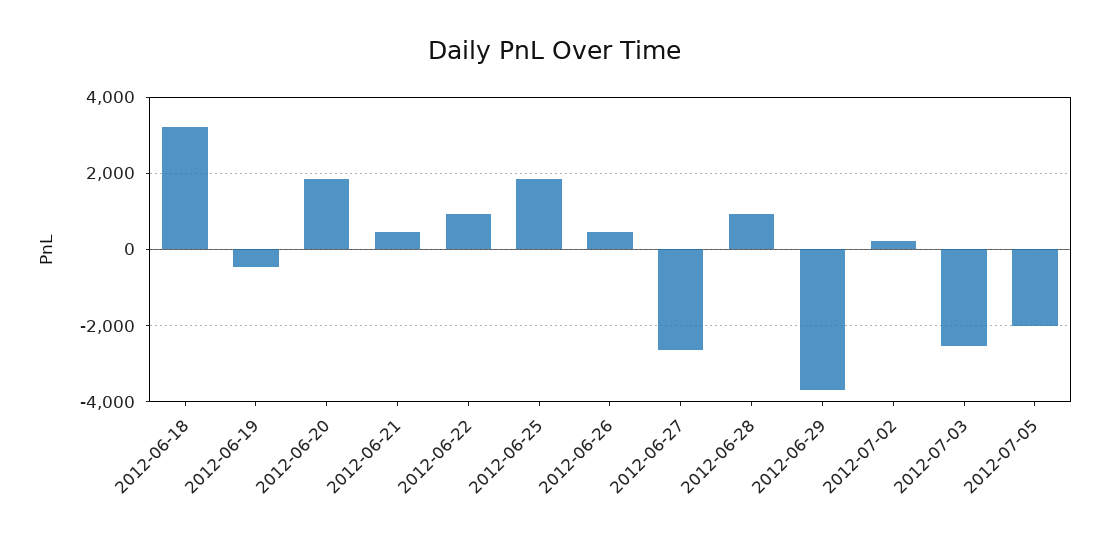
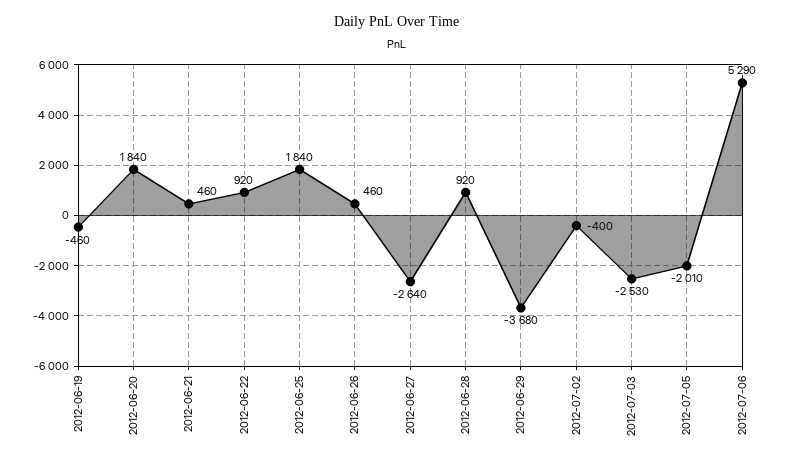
2012-06-18: 3200 -> none
2012-07-02: 200 -> -400
2012-07-06: none -> 5290

